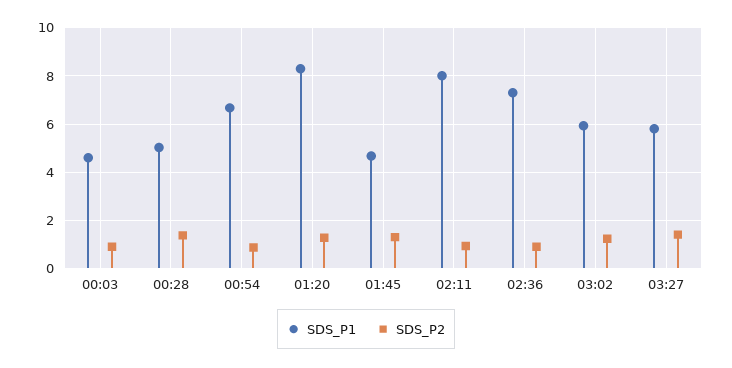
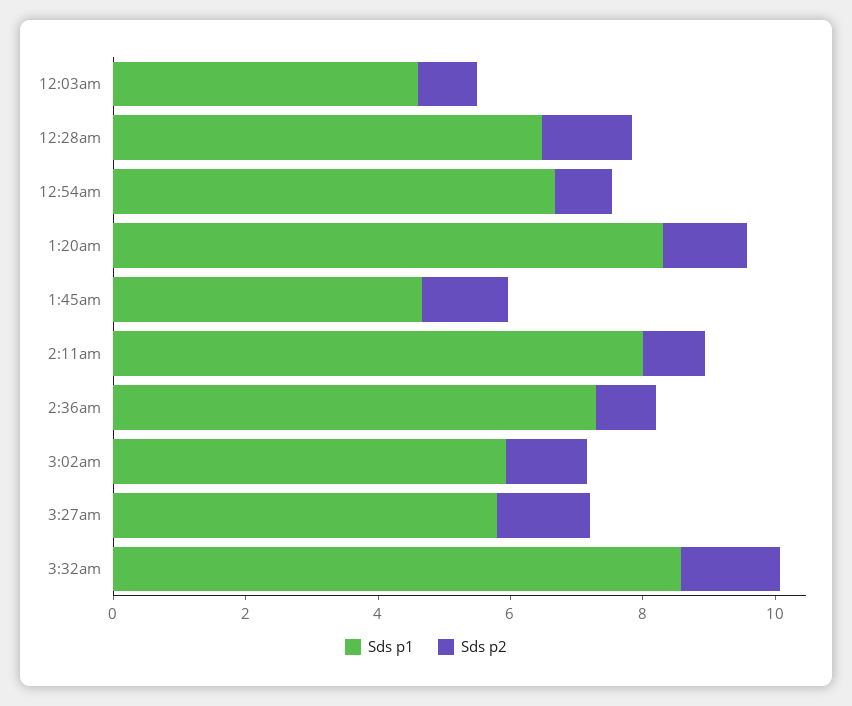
SDS_P1, 00:28: 5 -> 6.5
SDS_P1, 3:32am: none -> 8.5
SDS_P2, 3:32am: none -> 1.5

